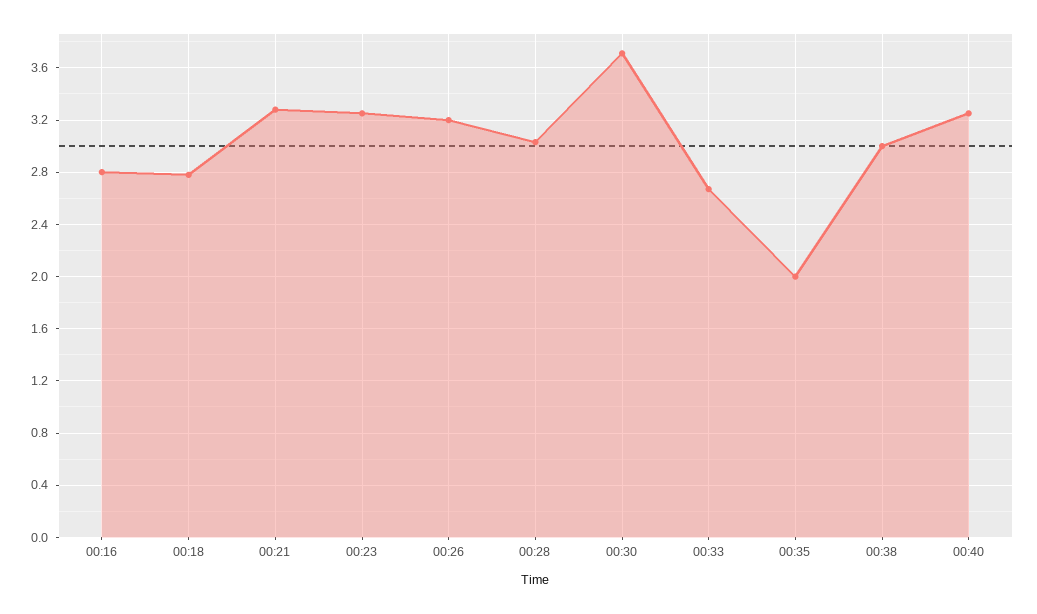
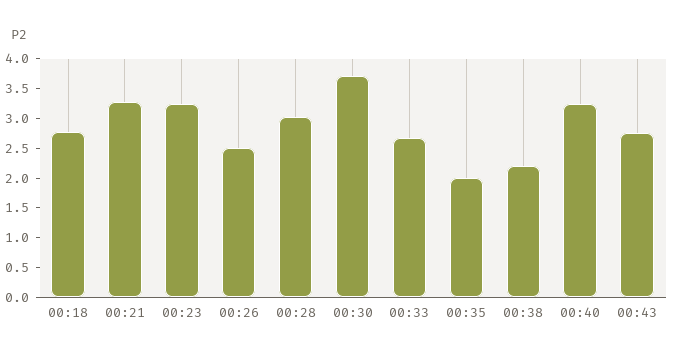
00:16: 2.8 -> none
00:26: 3.2 -> 2.5
00:38: 3 -> 2.25
00:43: none -> 2.75

